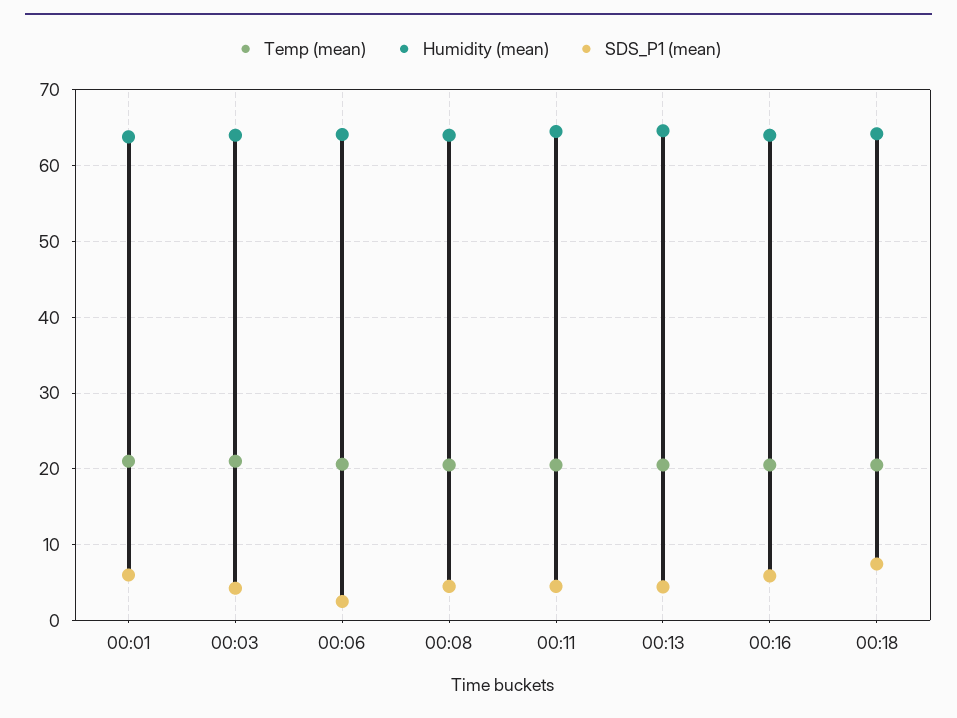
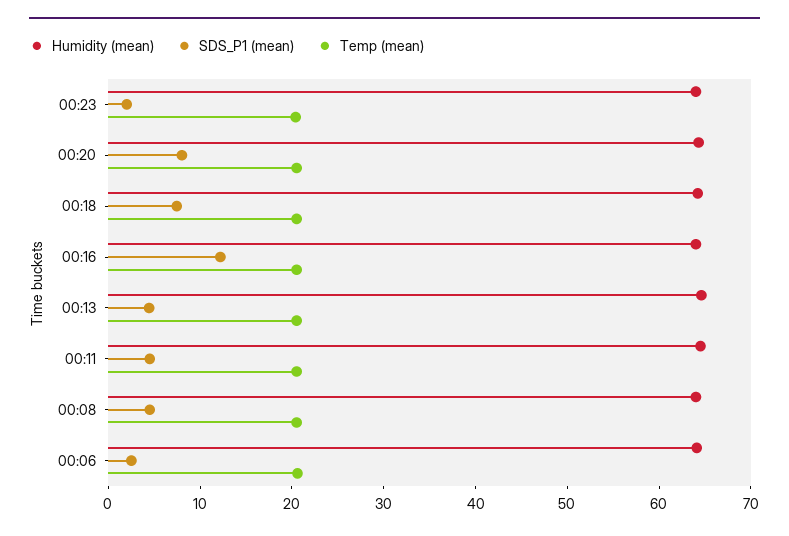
Temp (mean), 00:01: 21 -> none
Humidity (mean), 00:01: 64 -> none
SDS_P1 (mean), 00:01: 6 -> none
Temp (mean), 00:03: 21 -> none
Humidity (mean), 00:03: 64 -> none
SDS_P1 (mean), 00:03: 4 -> none
SDS_P1 (mean), 00:16: 6 -> 12
Humidity (mean), 00:23: none -> 64
SDS_P1 (mean), 00:23: none -> 2
Temp (mean), 00:23: none -> 20
Humidity (mean), 00:20: none -> 64
SDS_P1 (mean), 00:20: none -> 8
Temp (mean), 00:20: none -> 20

